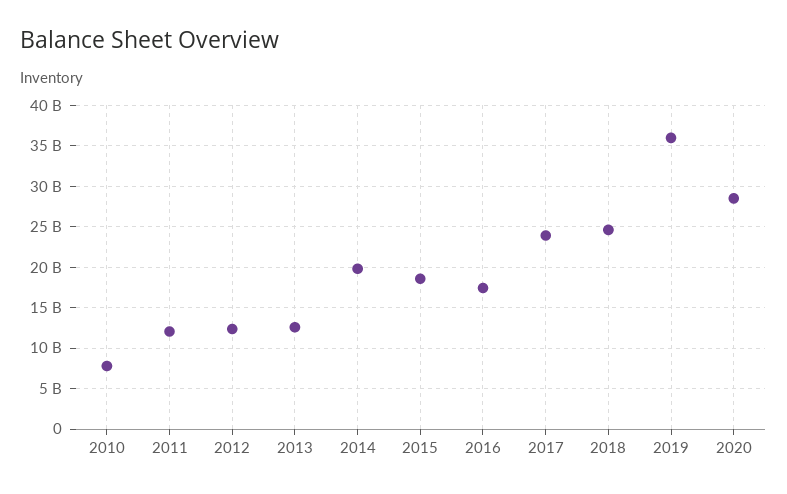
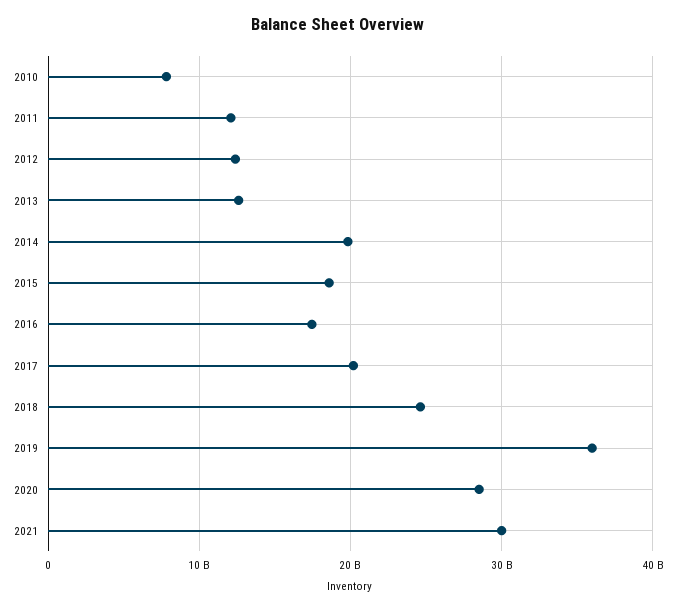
2017: 24000000000 -> 20000000000
2021: none -> 30000000000

